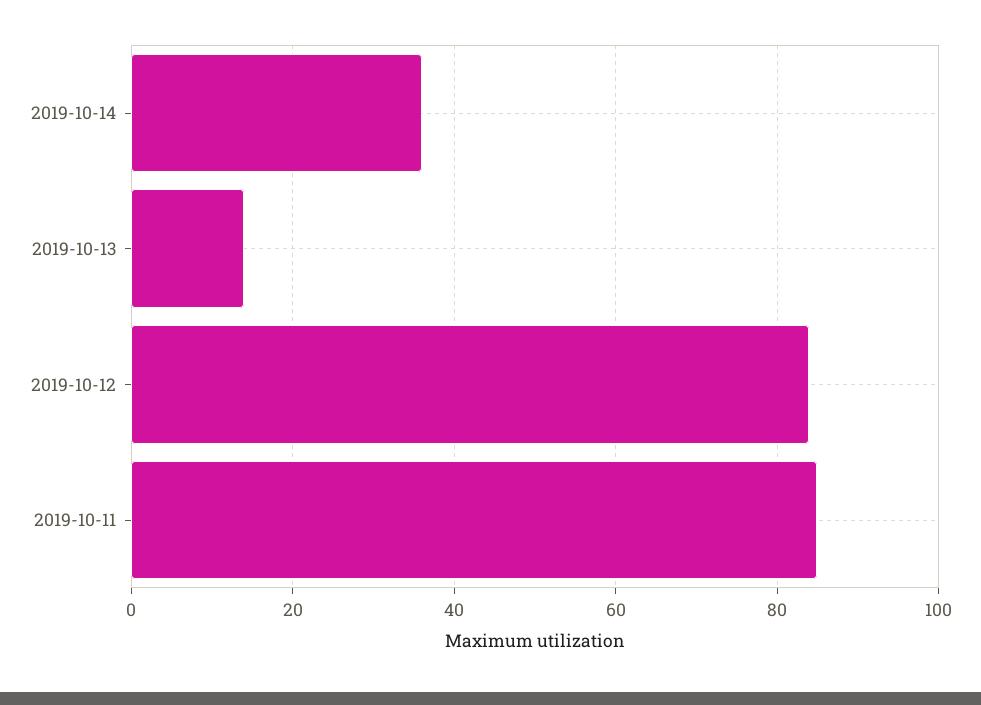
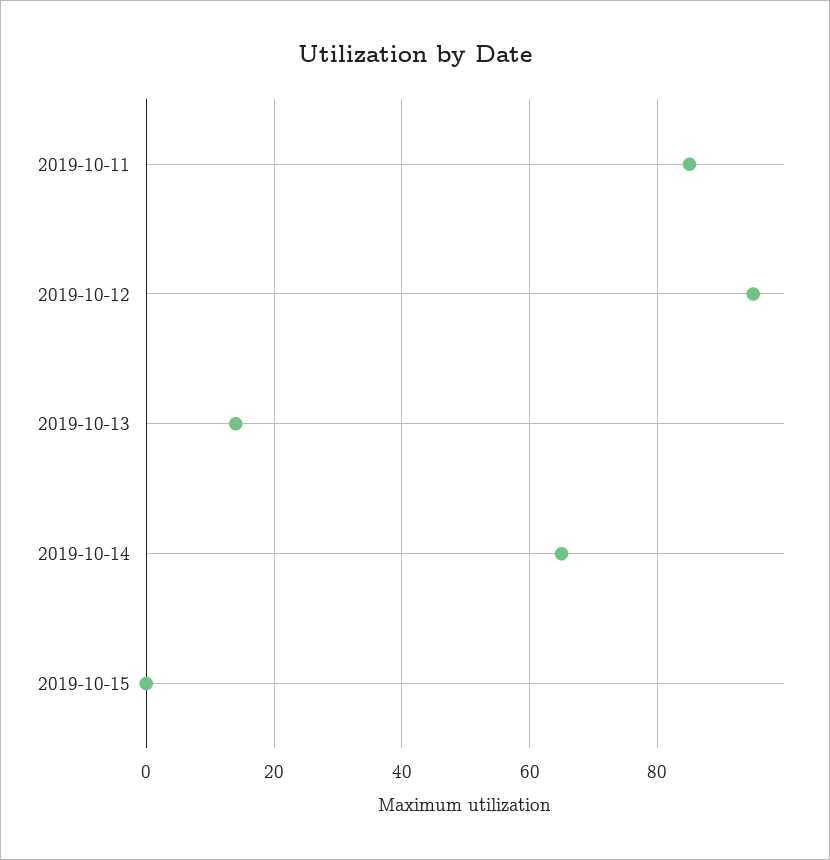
2019-10-14: 35 -> 65
2019-10-12: 85 -> 95
2019-10-15: none -> 0

